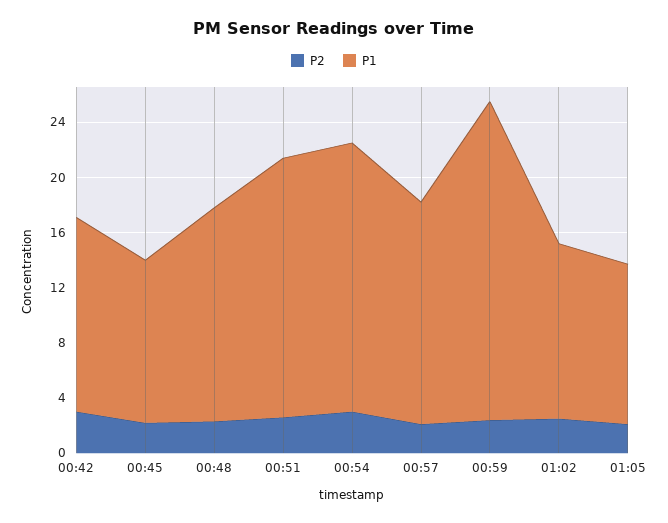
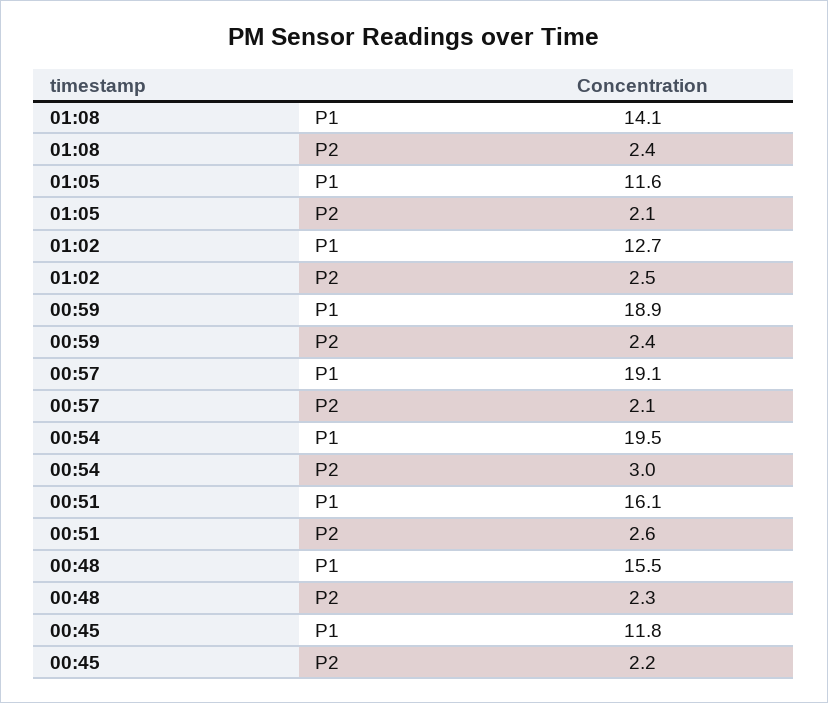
P2, 00:42: 3 -> none
P1, 00:42: 14 -> none
P1, 00:51: 19 -> 16.1
P1, 00:57: 16 -> 19.1
P1, 00:59: 23 -> 18.9
P1, 01:08: none -> 14.1
P2, 01:08: none -> 2.4

